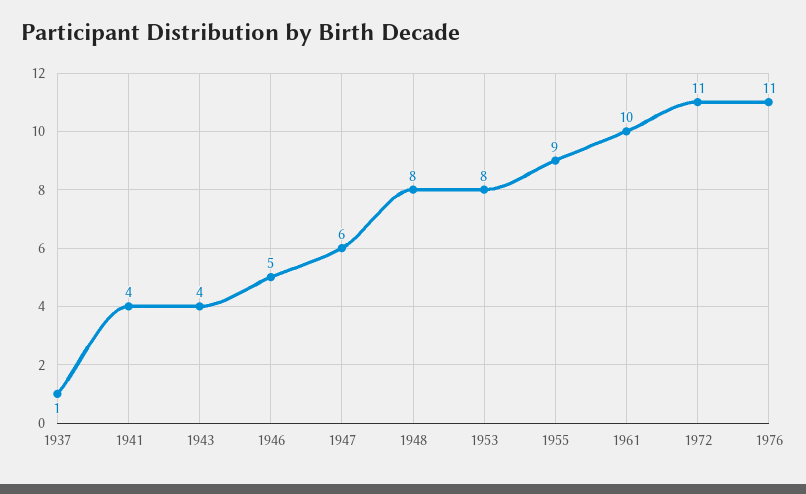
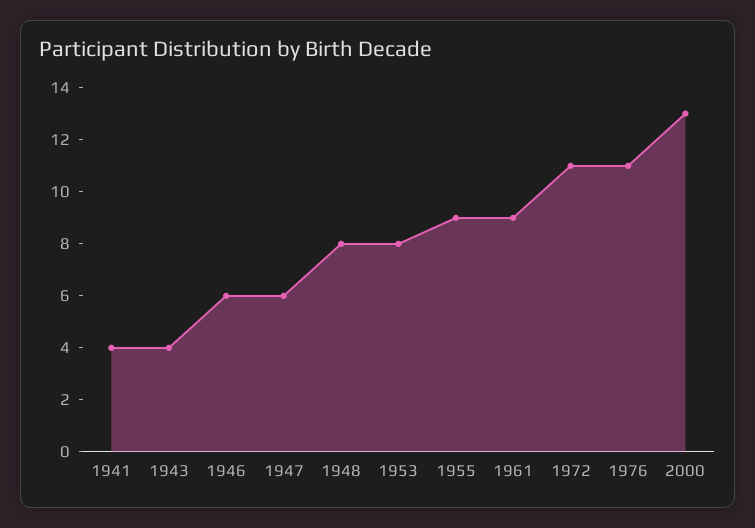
1937: 1 -> none
1946: 5 -> 6
1961: 10 -> 9
2000: none -> 13

